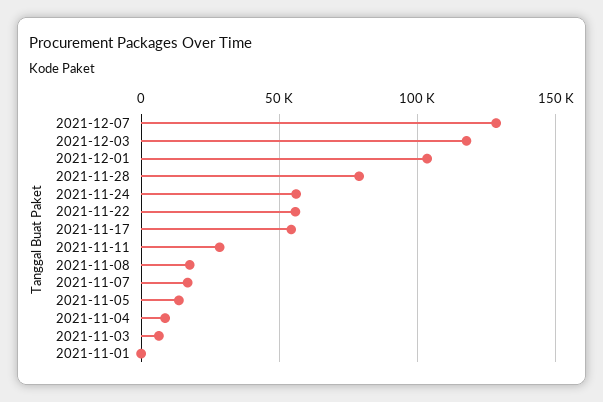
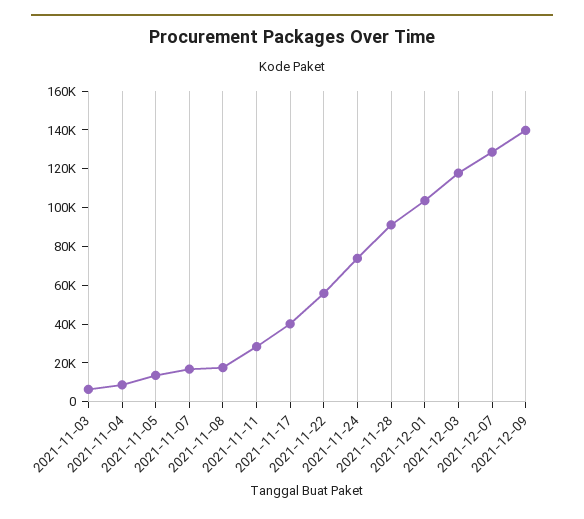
2021-11-28: 80000 -> 90000
2021-11-24: 55000 -> 75000
2021-11-17: 55000 -> 40000
2021-11-01: 0 -> none
2021-12-09: none -> 140000

